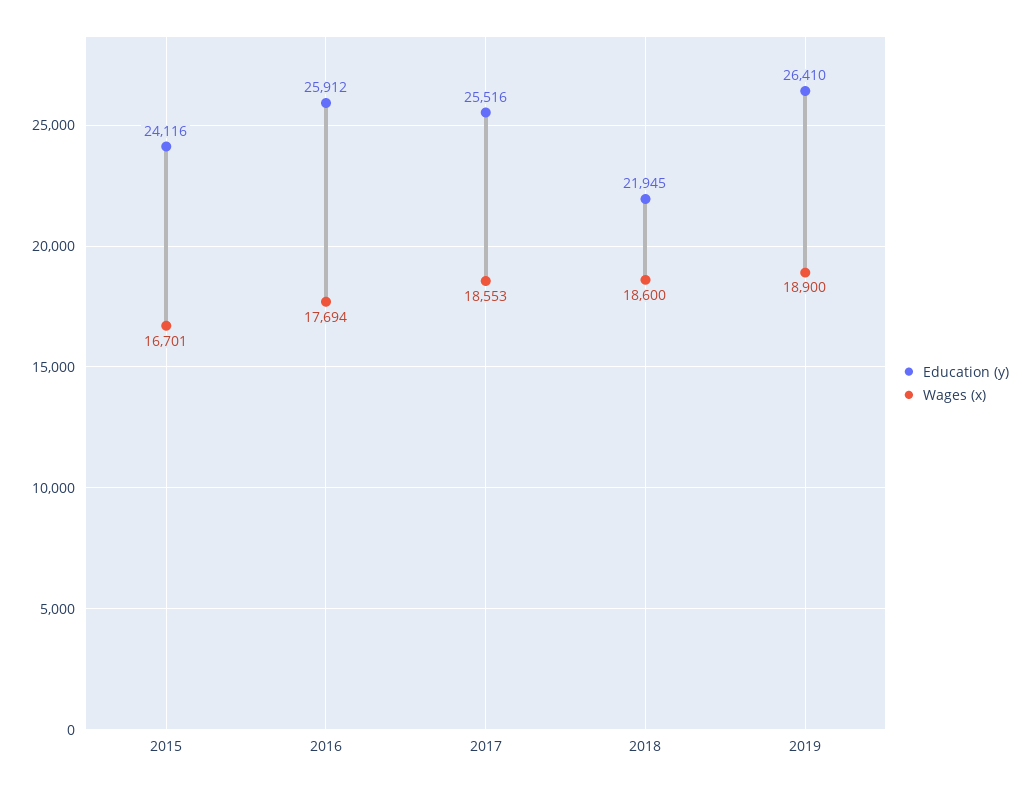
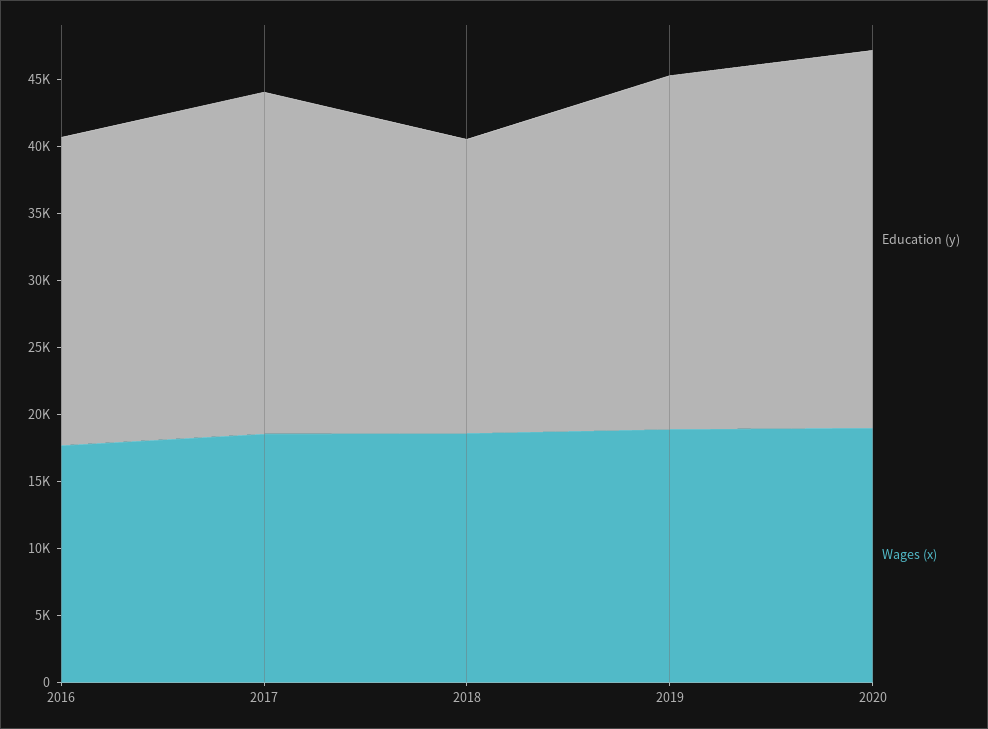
Education (y), 2015: 24116 -> none
Wages (x), 2015: 16701 -> none
Education (y), 2016: 25912 -> 23000
Education (y), 2020: none -> 28000
Wages (x), 2020: none -> 19000

